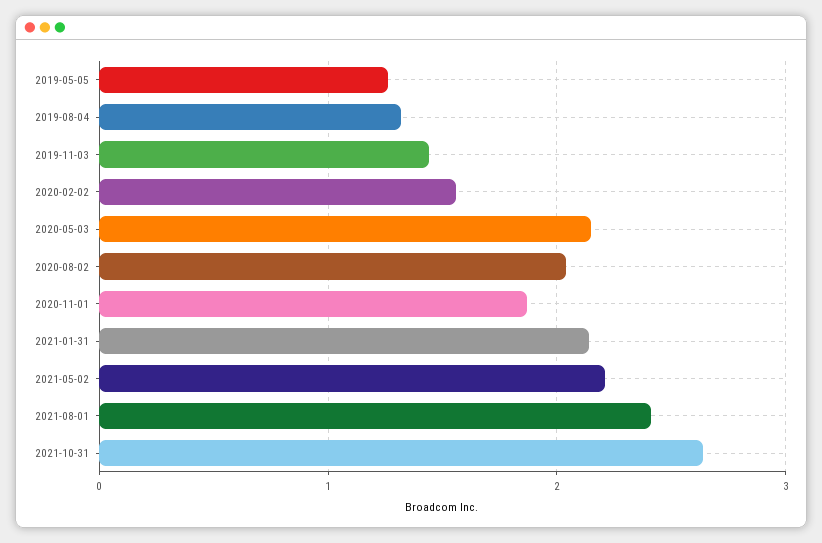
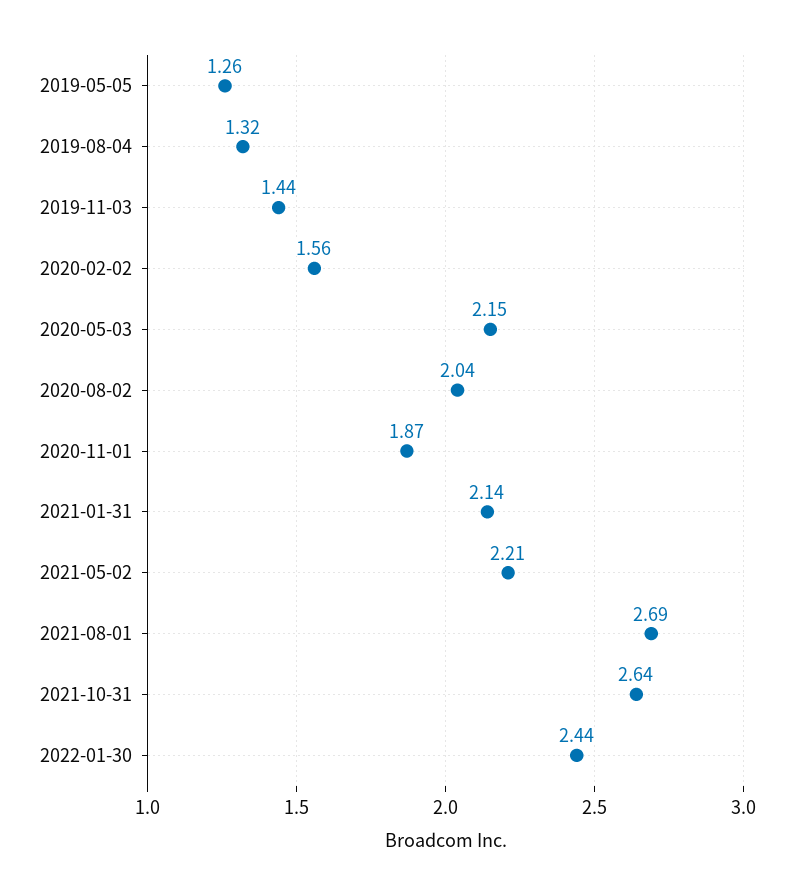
2021-08-01: 2.4 -> 2.69
2022-01-30: none -> 2.44

